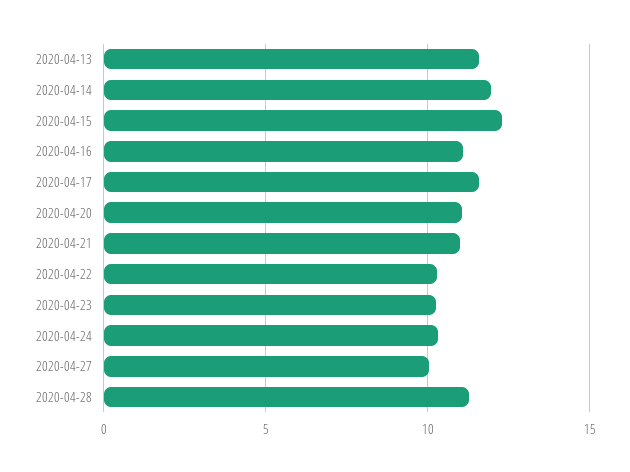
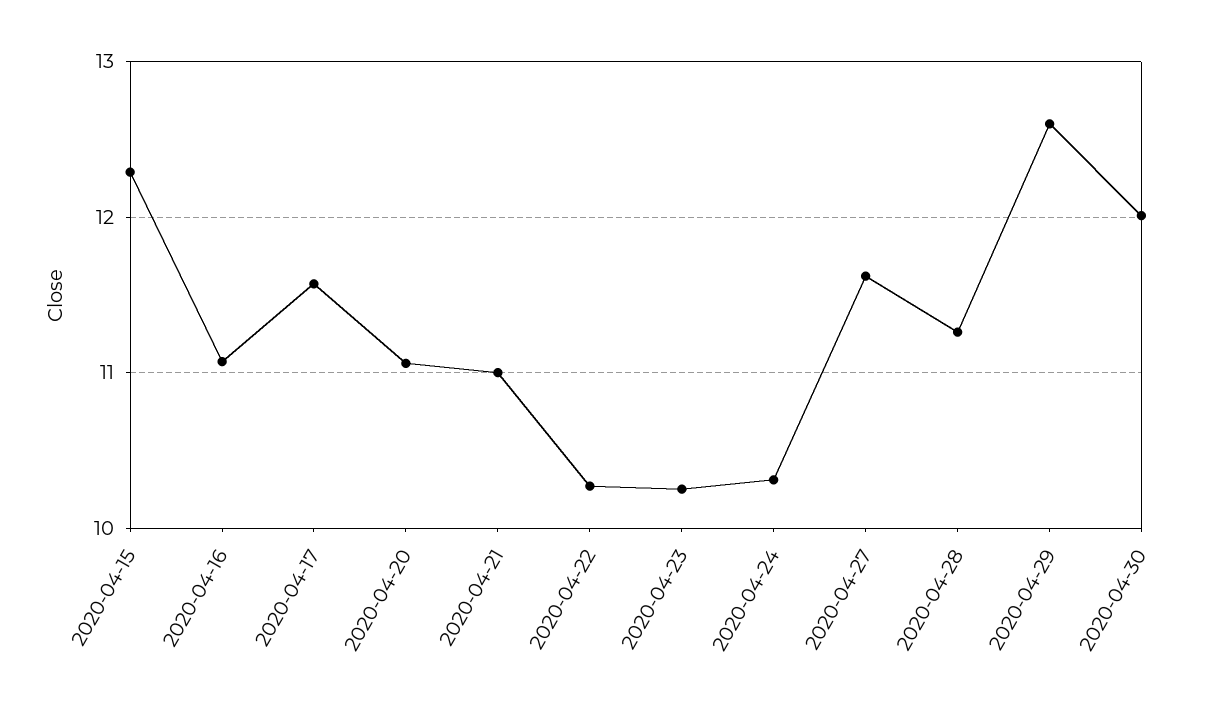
2020-04-13: 11.5 -> none
2020-04-14: 12 -> none
2020-04-27: 10 -> 11.6
2020-04-29: none -> 12.6
2020-04-30: none -> 12

